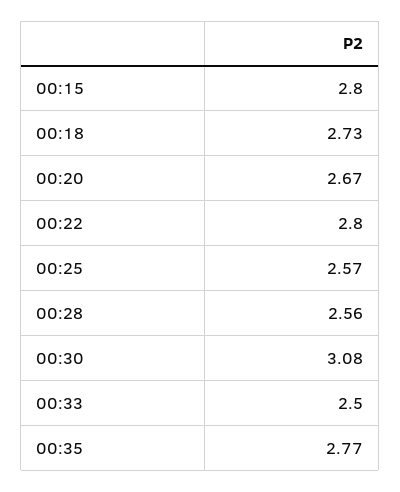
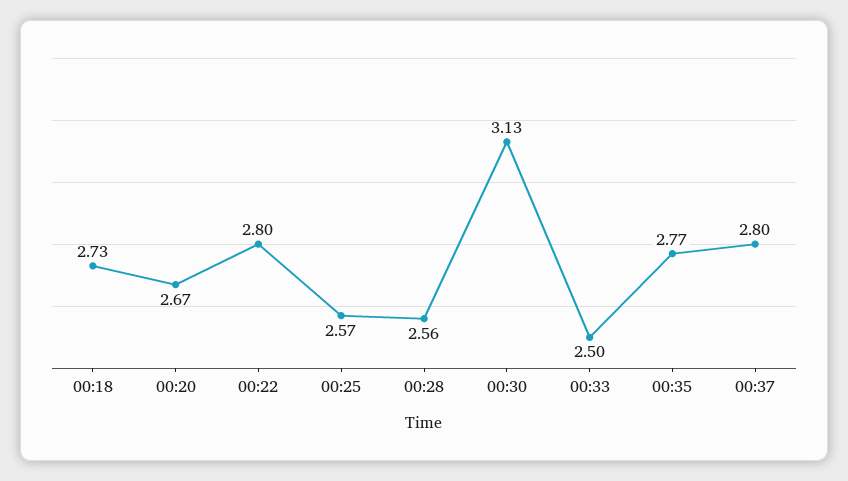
00:15: 2.8 -> none
00:30: 3.08 -> 3.13
00:37: none -> 2.8

